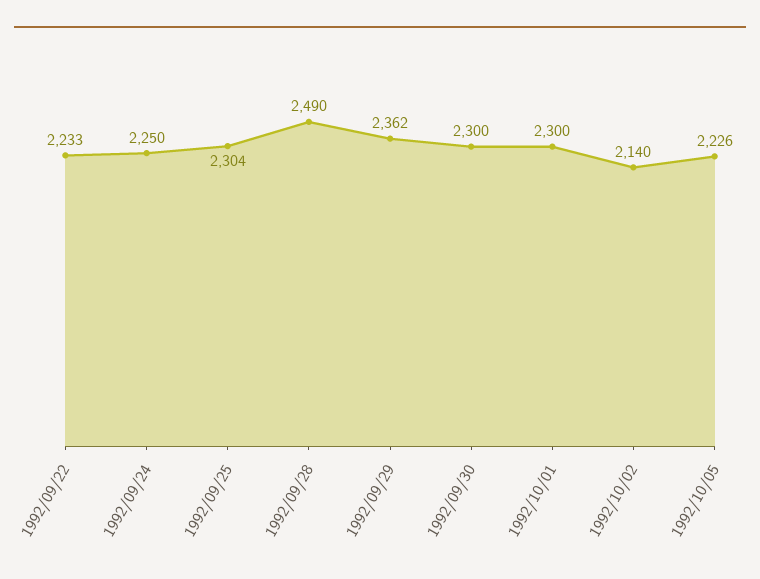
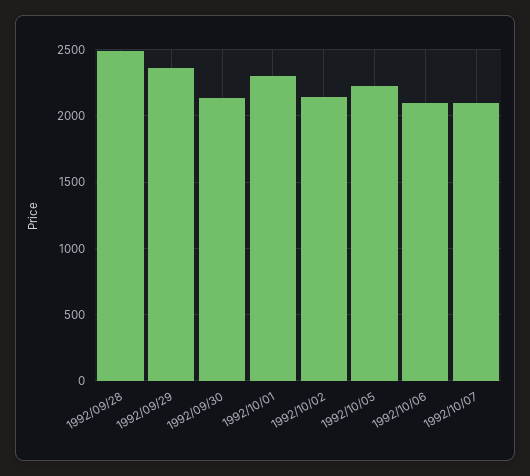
1992/09/22: 2233 -> none
1992/09/24: 2250 -> none
1992/09/25: 2304 -> none
1992/09/30: 2300 -> 2150
1992/10/06: none -> 2100
1992/10/07: none -> 2100

